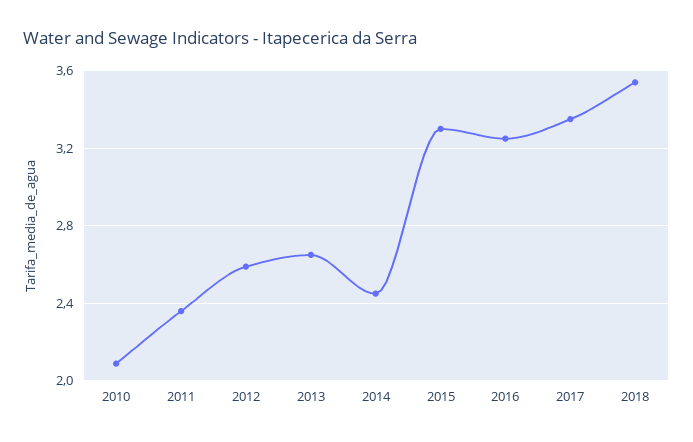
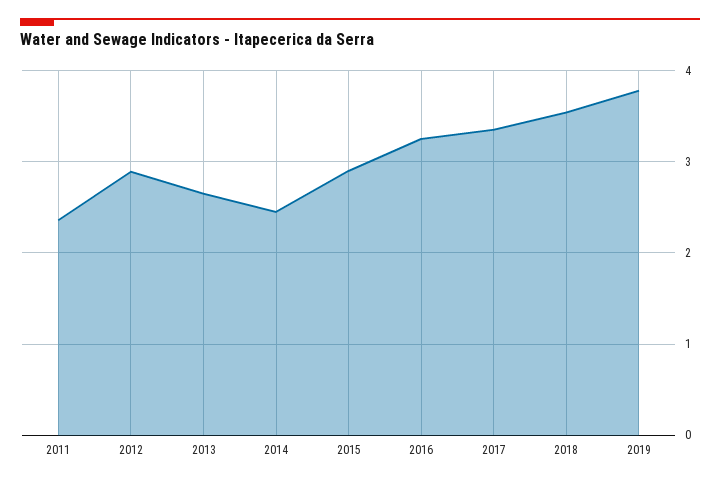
2010: 2.1 -> none
2012: 2.6 -> 2.9
2015: 3.3 -> 2.9
2019: none -> 3.8

